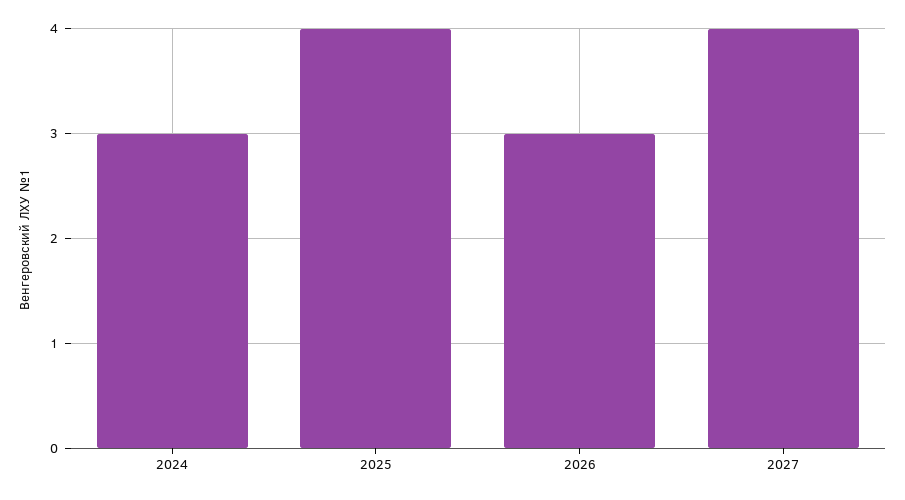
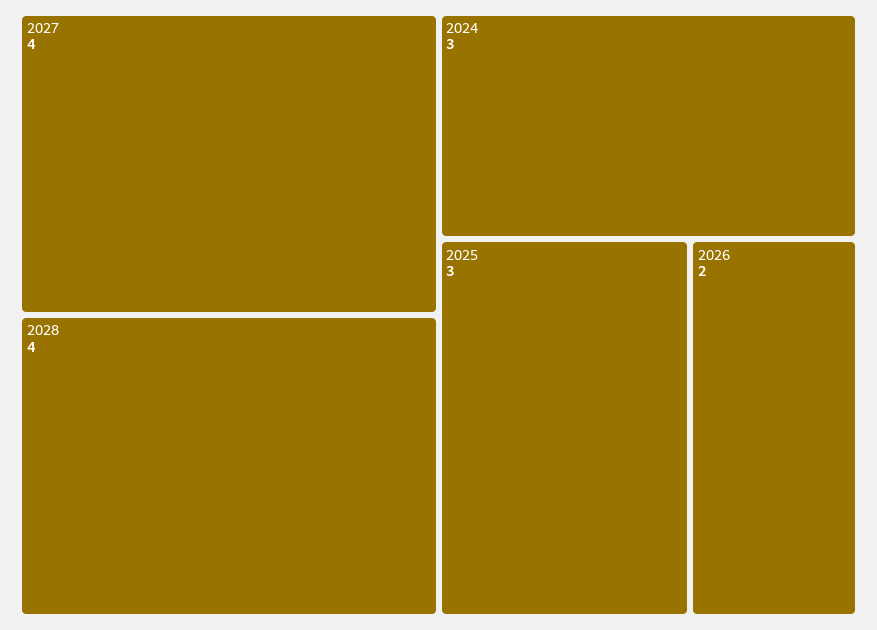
2025: 4 -> 3
2026: 3 -> 2
2028: none -> 4

